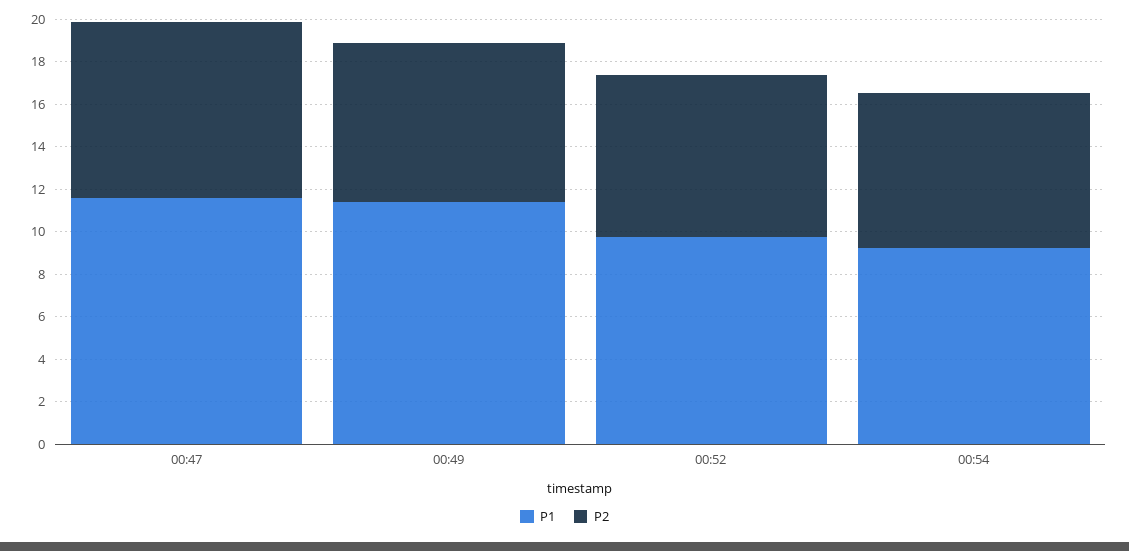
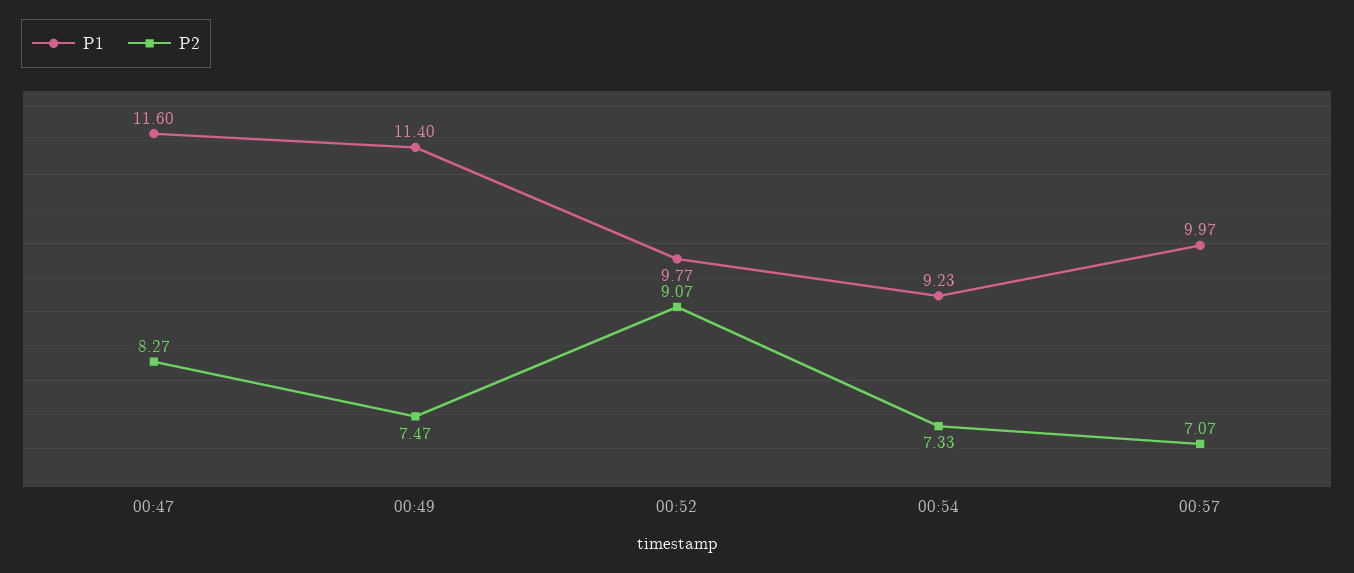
P2, 00:52: 7.5 -> 9.07
P1, 00:57: none -> 9.97
P2, 00:57: none -> 7.07

